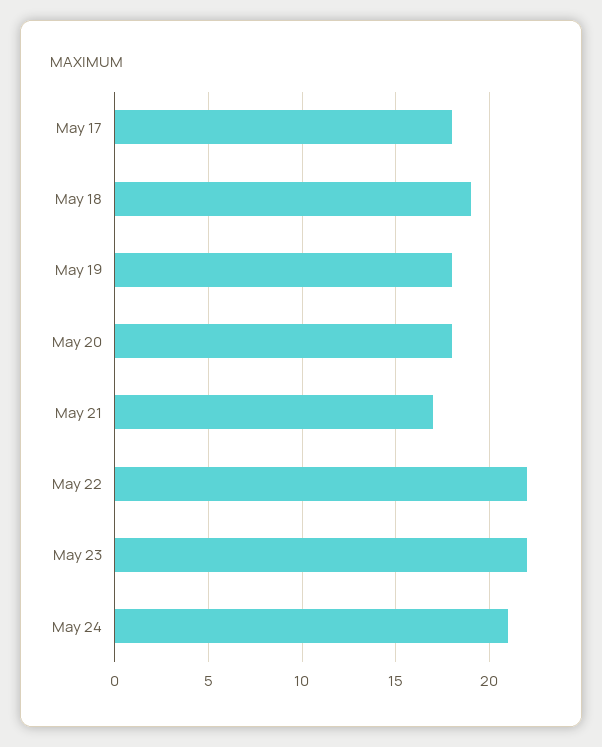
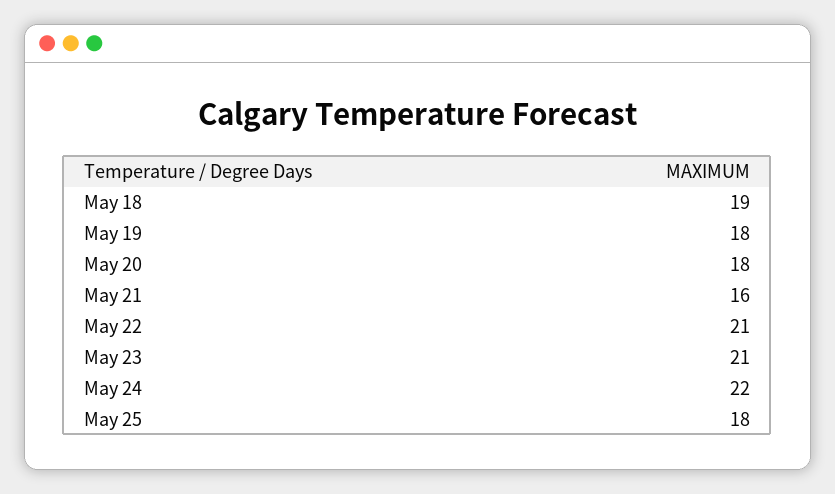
May 17: 18 -> none
May 21: 17 -> 16
May 22: 22 -> 21
May 23: 22 -> 21
May 24: 21 -> 22
May 25: none -> 18

